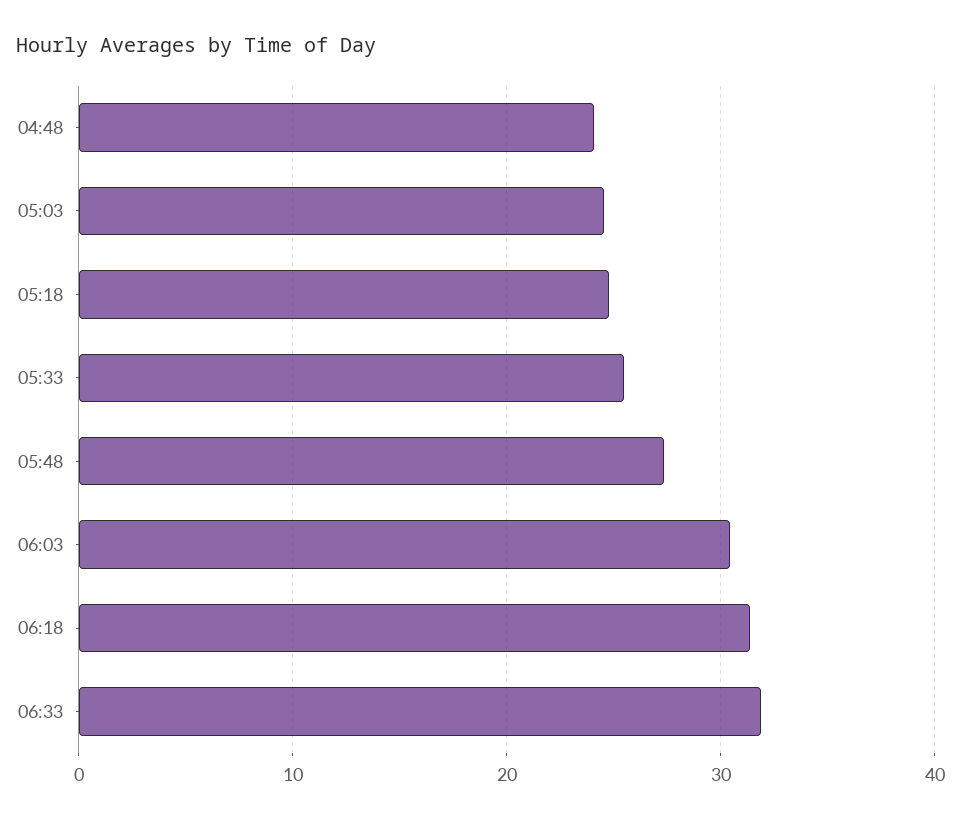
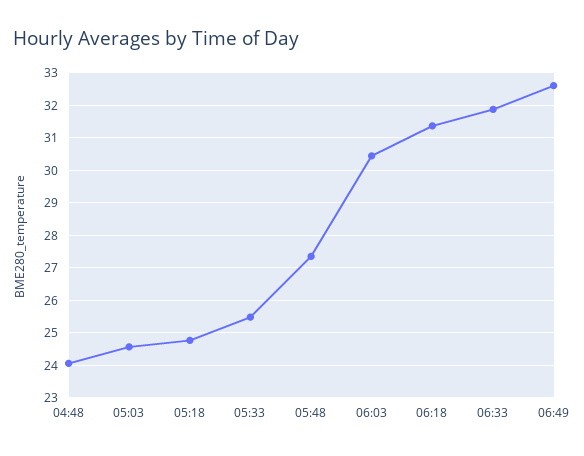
06:49: none -> 32.6

